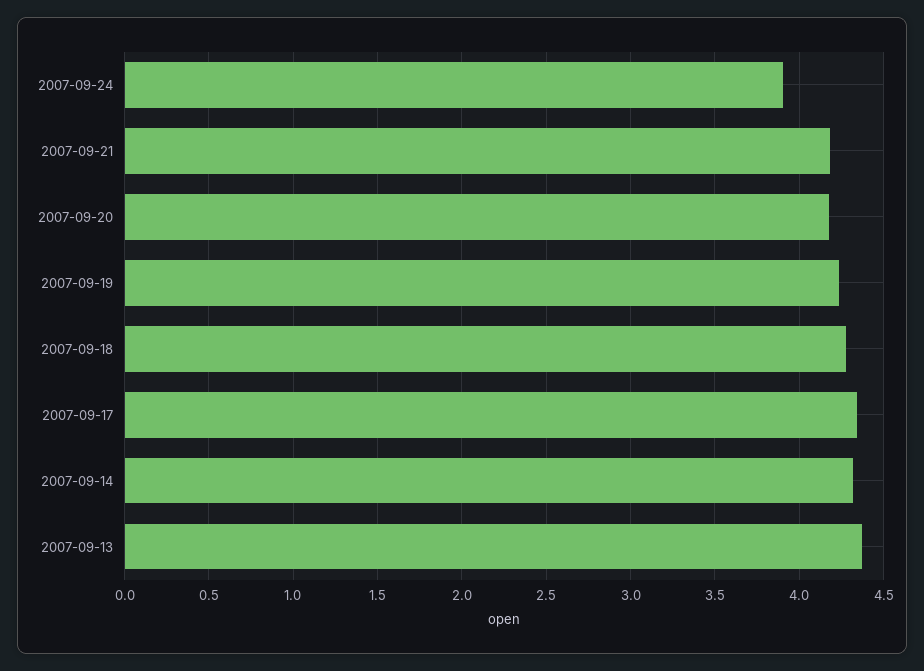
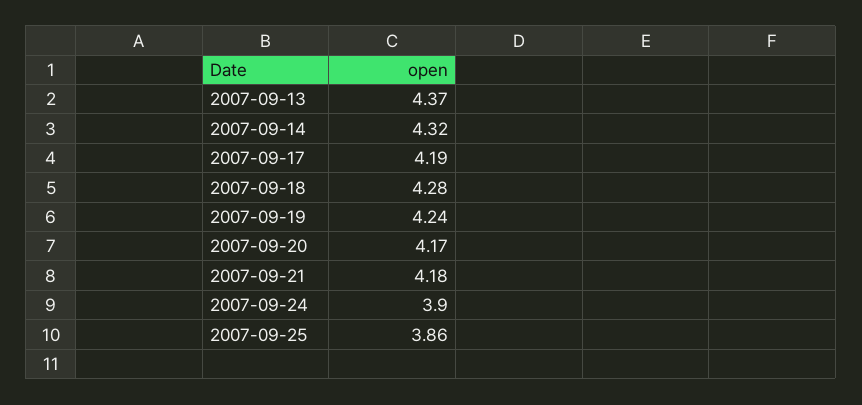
2007-09-17: 4.35 -> 4.19
2007-09-25: none -> 3.86

